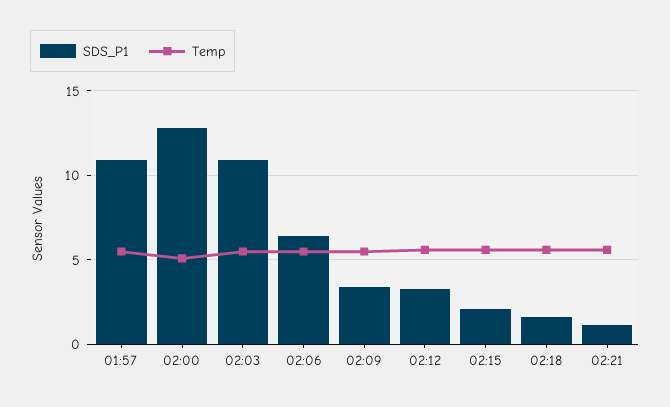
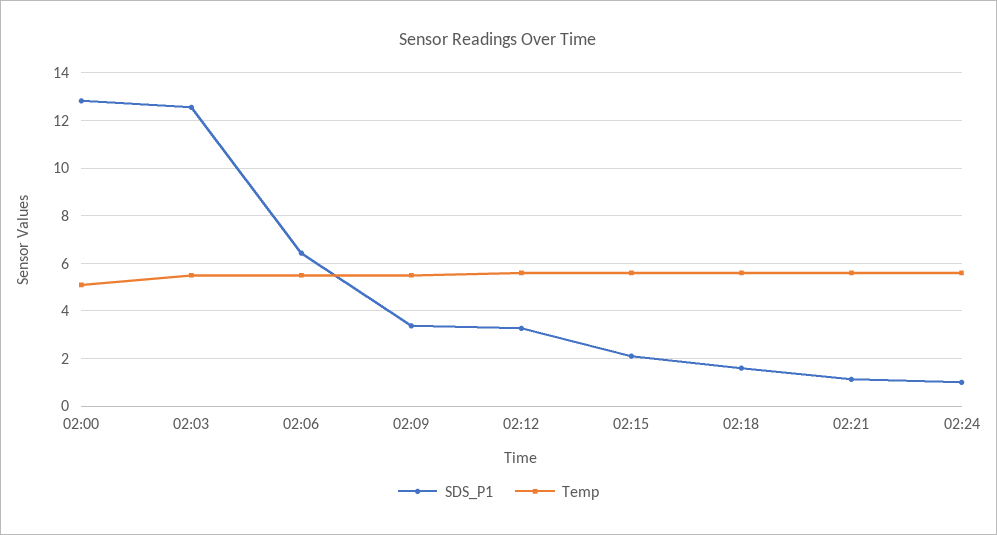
SDS_P1, 01:57: 11 -> none
Temp, 01:57: 5.5 -> none
SDS_P1, 02:03: 11 -> 12.5
SDS_P1, 02:24: none -> 1
Temp, 02:24: none -> 5.5

